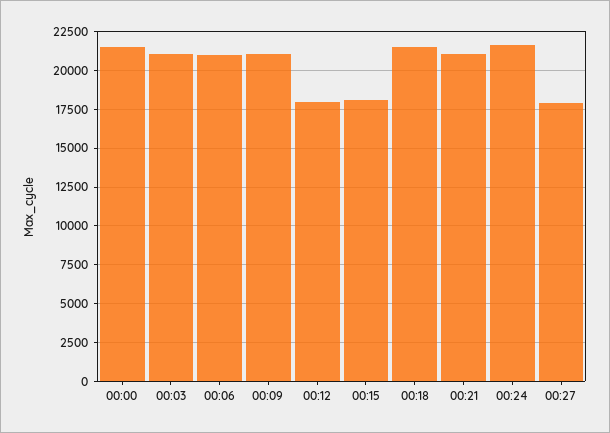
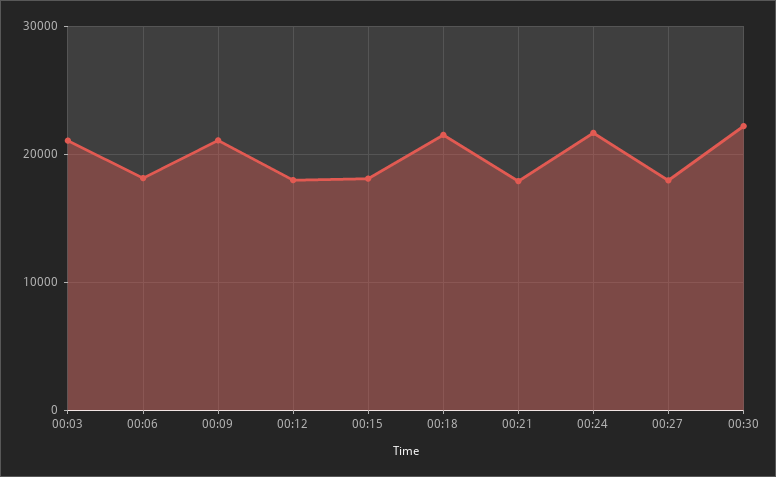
00:00: 21500 -> none
00:06: 21000 -> 18000
00:21: 21000 -> 18000
00:30: none -> 22000

